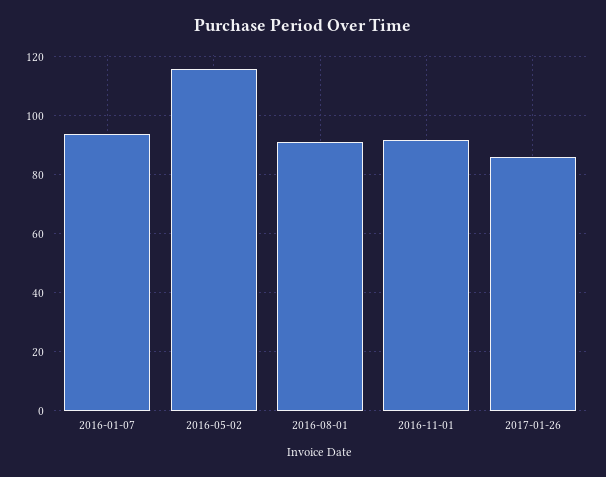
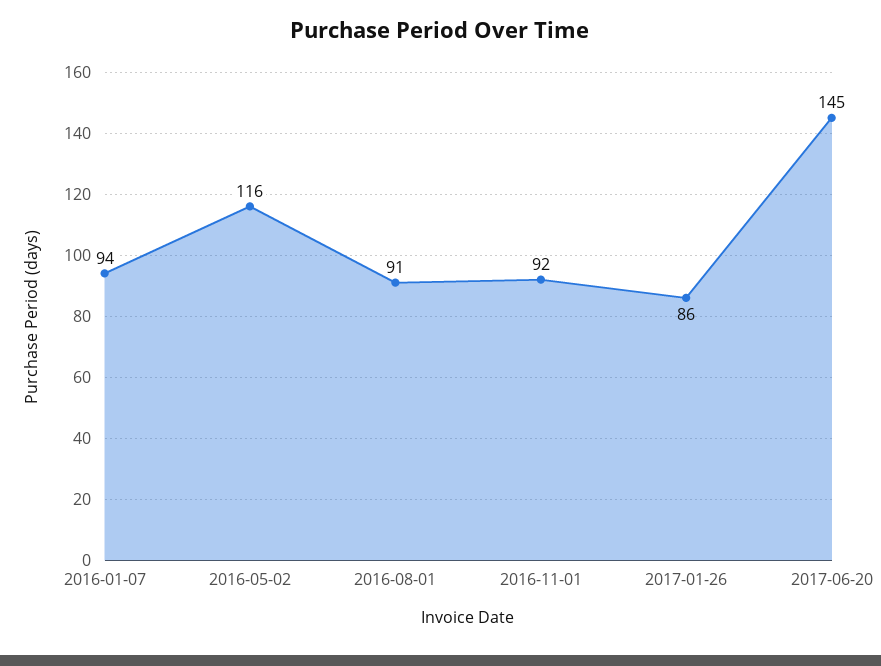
2017-06-20: none -> 145

